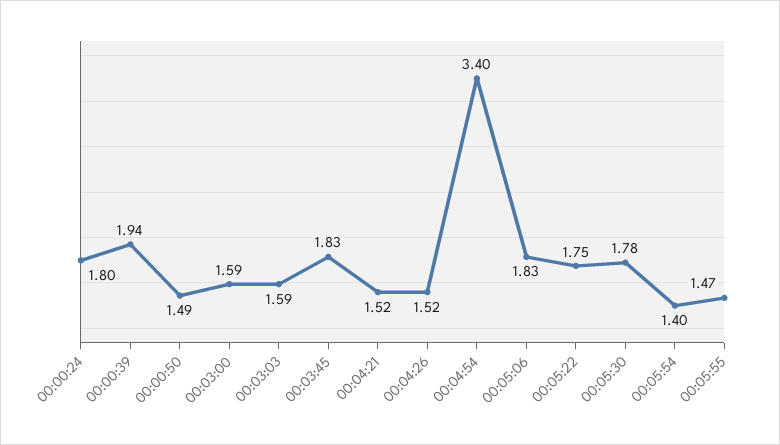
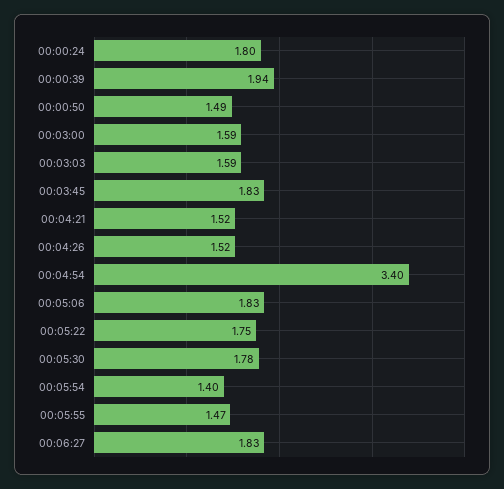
00:06:27: none -> 1.83

